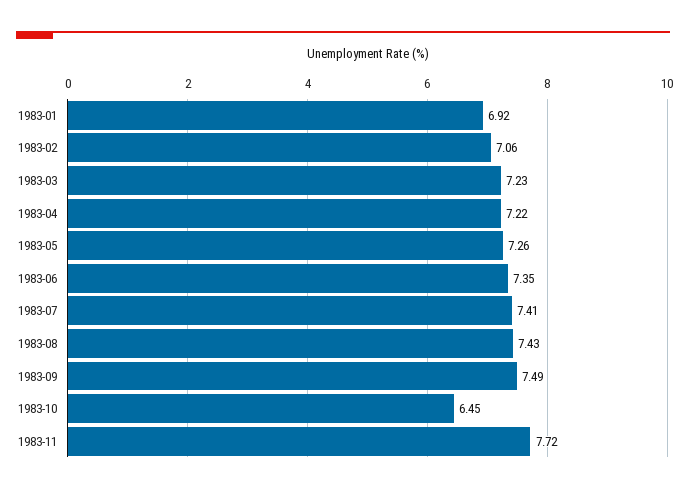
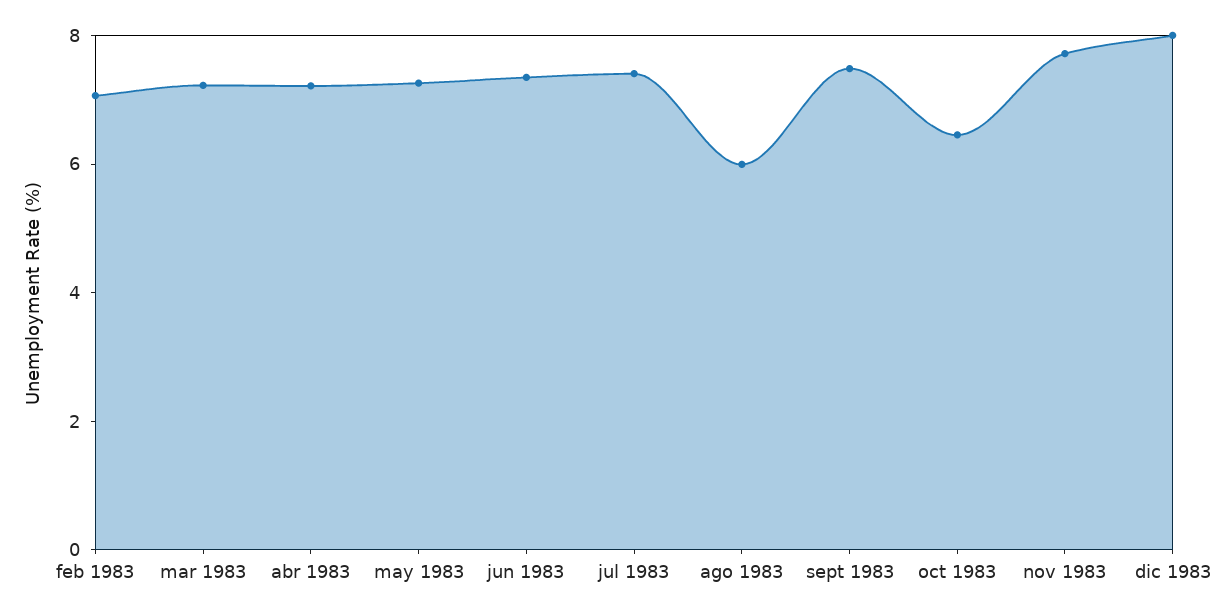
1983-01: 6.92 -> none
1983-08: 7.43 -> 6
dic 1983: none -> 8

